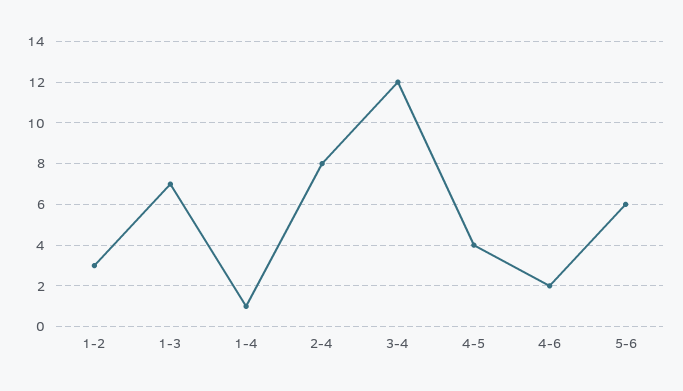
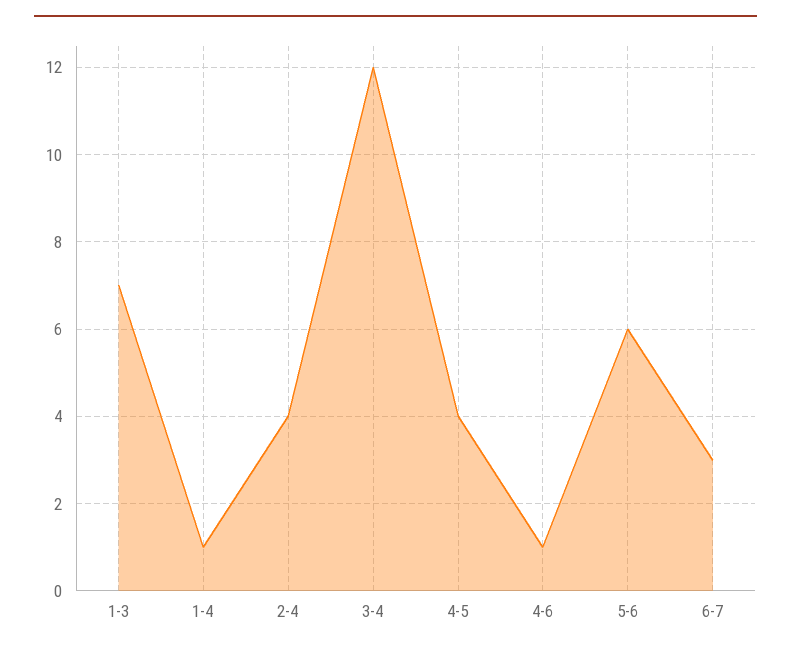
1-2: 3 -> none
2-4: 8 -> 4
4-6: 2 -> 1
6-7: none -> 3

